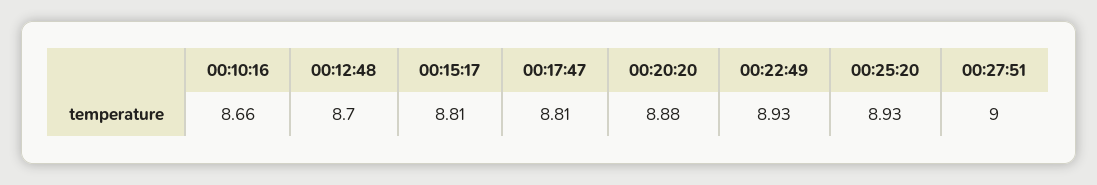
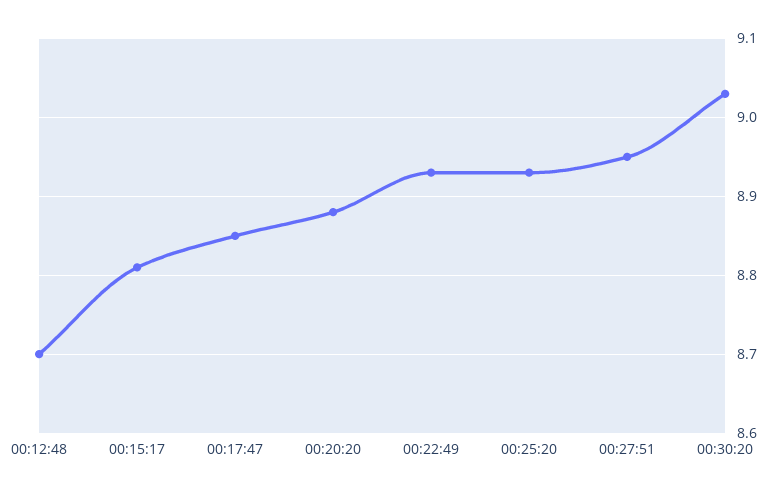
00:10:16: 8.66 -> none
00:17:47: 8.81 -> 8.85
00:27:51: 9 -> 8.95
00:30:20: none -> 9.03

